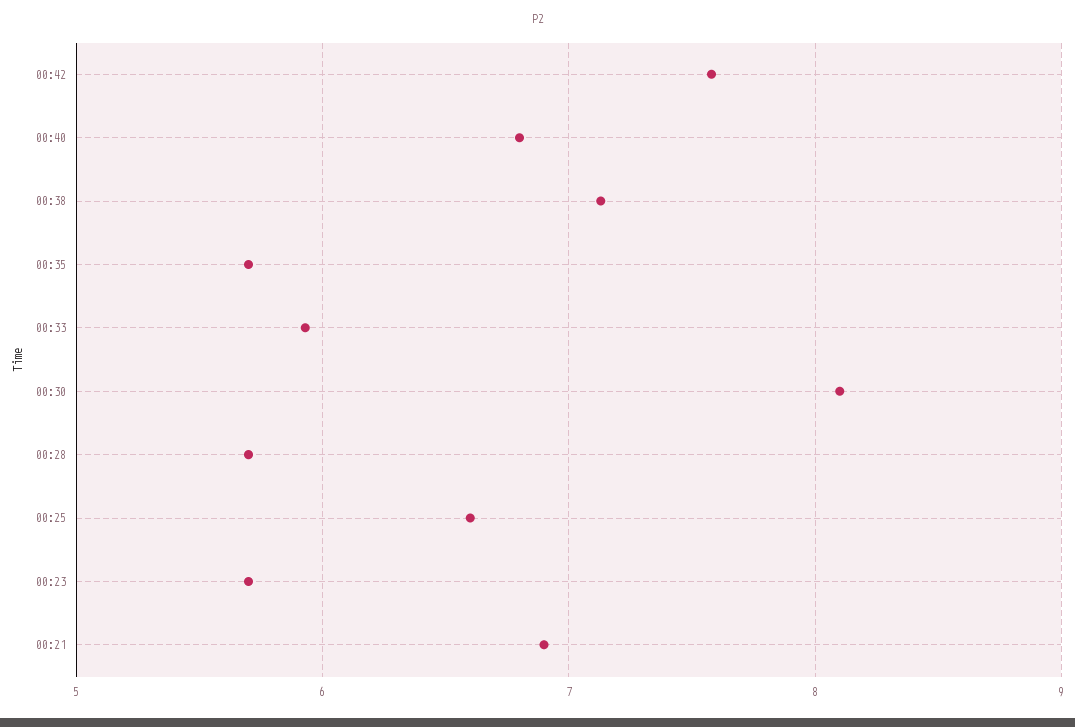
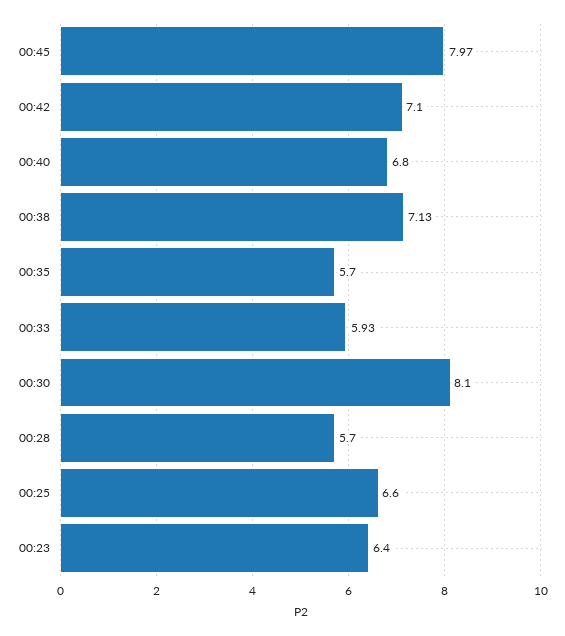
00:42: 7.6 -> 7.1
00:23: 5.7 -> 6.4
00:21: 6.9 -> none
00:45: none -> 7.97

